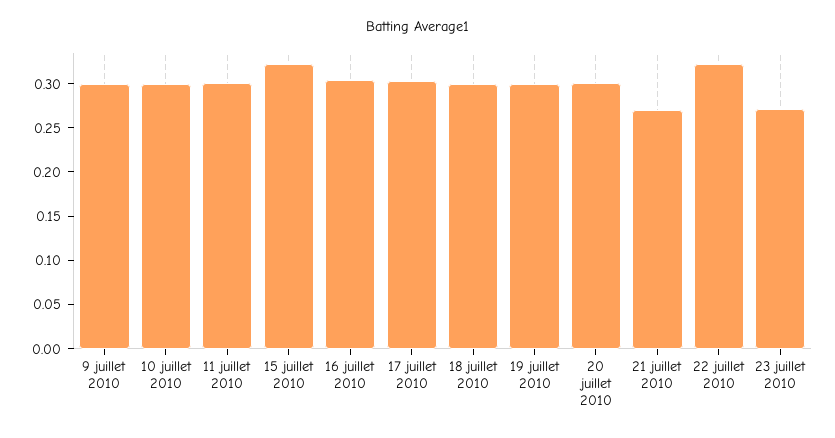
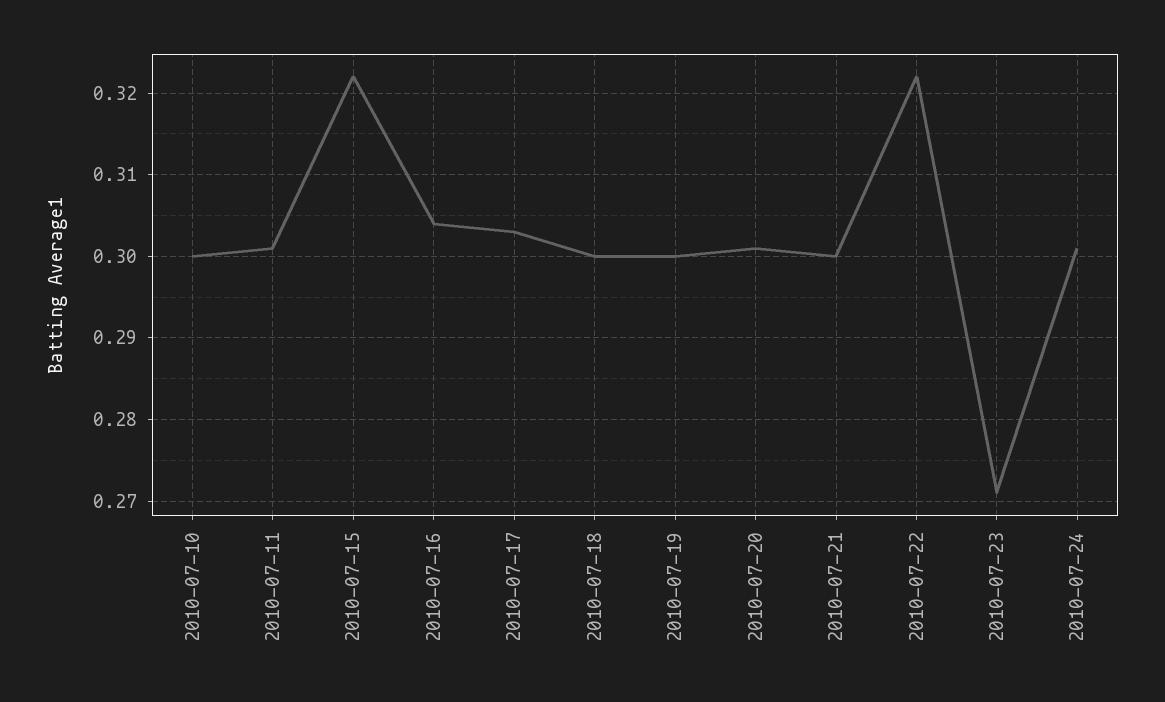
9 juillet 2010: 0.3 -> none
21 juillet 2010: 0.27 -> 0.3
2010-07-24: none -> 0.301

